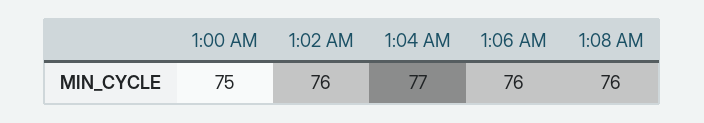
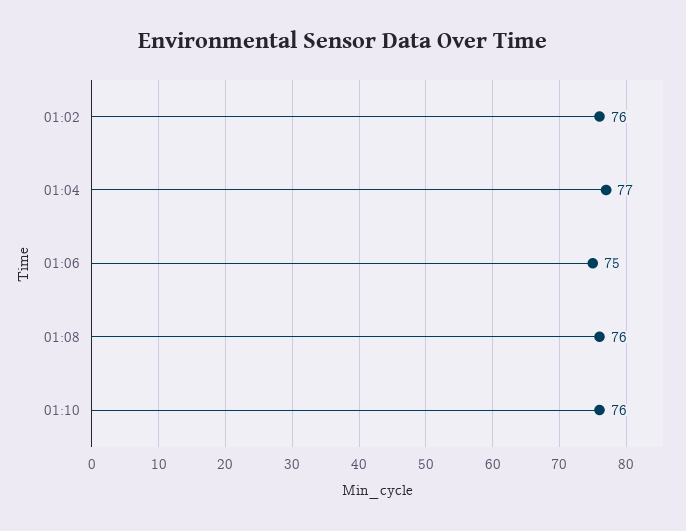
1:00 AM: 75 -> none
1:06 AM: 76 -> 75
01:10: none -> 76

